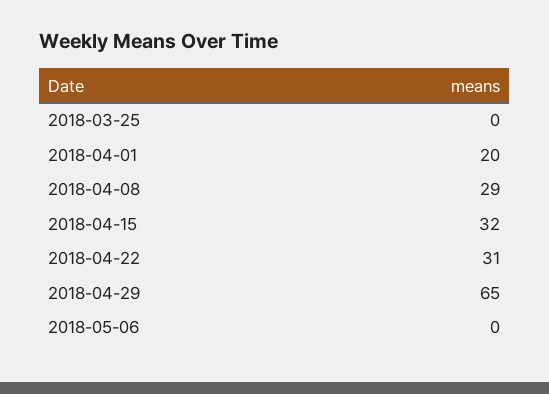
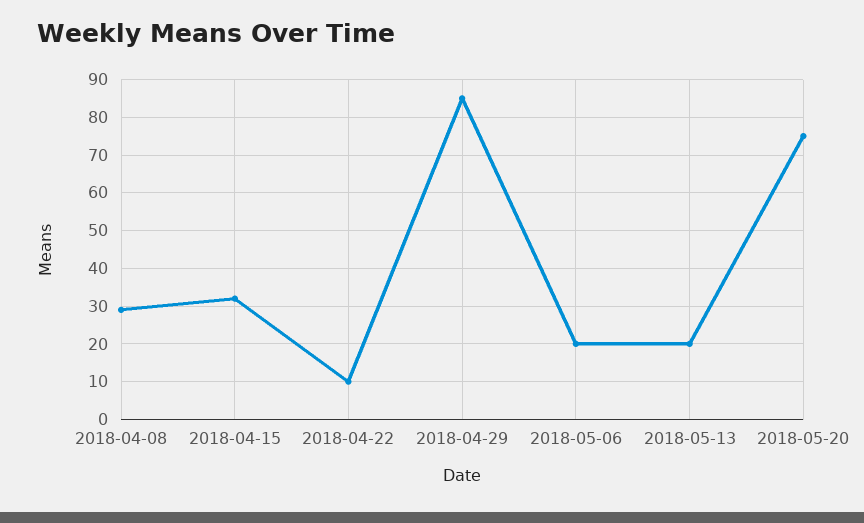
2018-03-25: 0 -> none
2018-04-01: 20 -> none
2018-04-22: 31 -> 10
2018-04-29: 65 -> 85
2018-05-06: 0 -> 20
2018-05-13: none -> 20
2018-05-20: none -> 75

